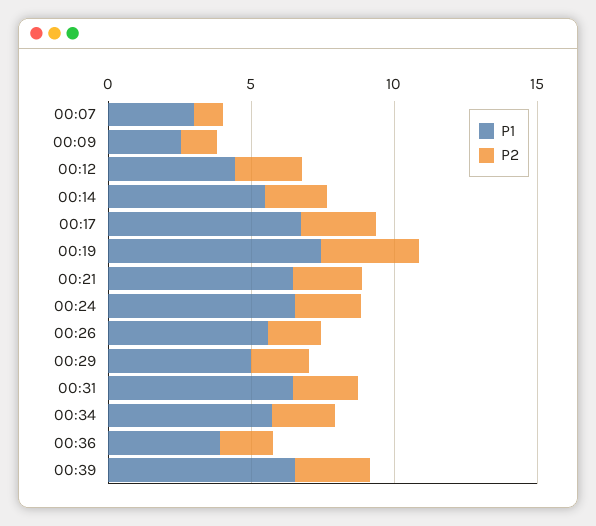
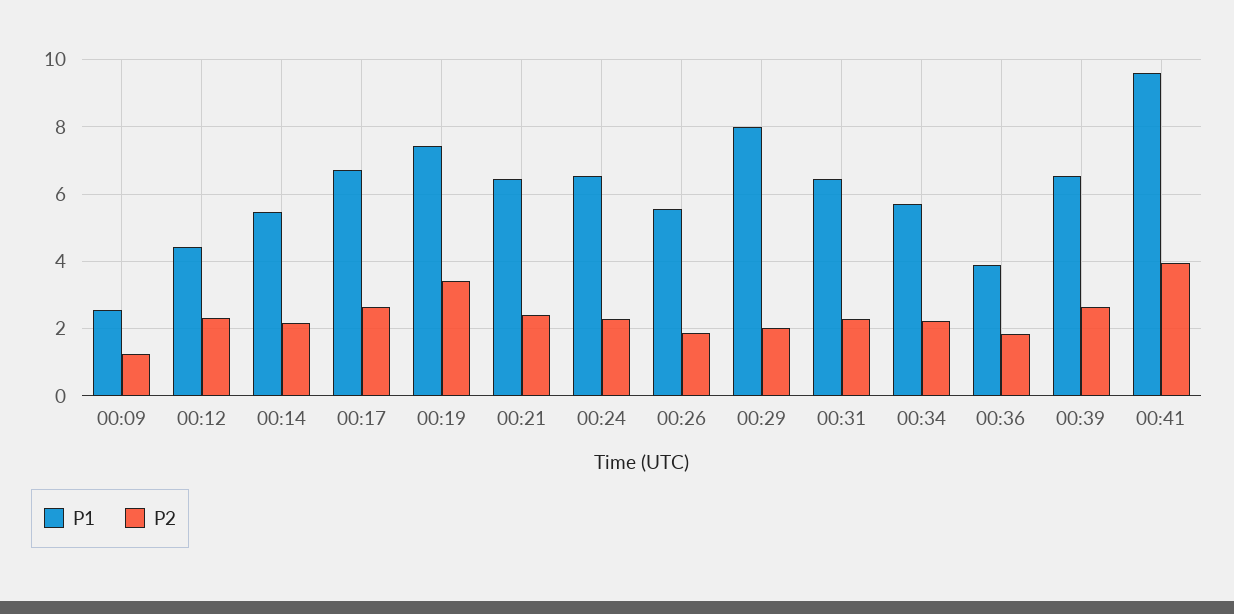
P1, 00:07: 3 -> none
P2, 00:07: 1 -> none
P1, 00:29: 5 -> 8
P1, 00:41: none -> 9.6
P2, 00:41: none -> 4

